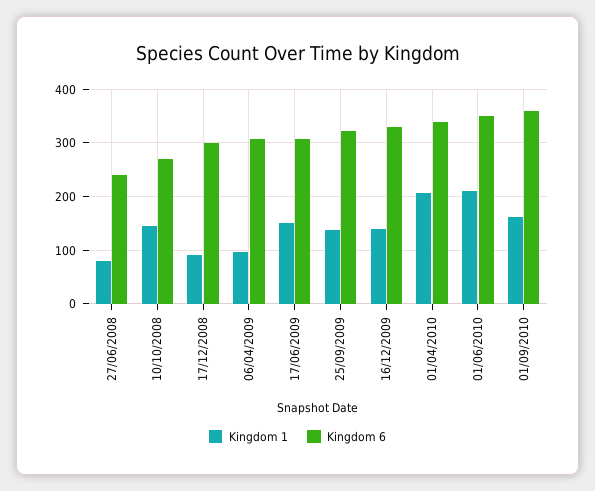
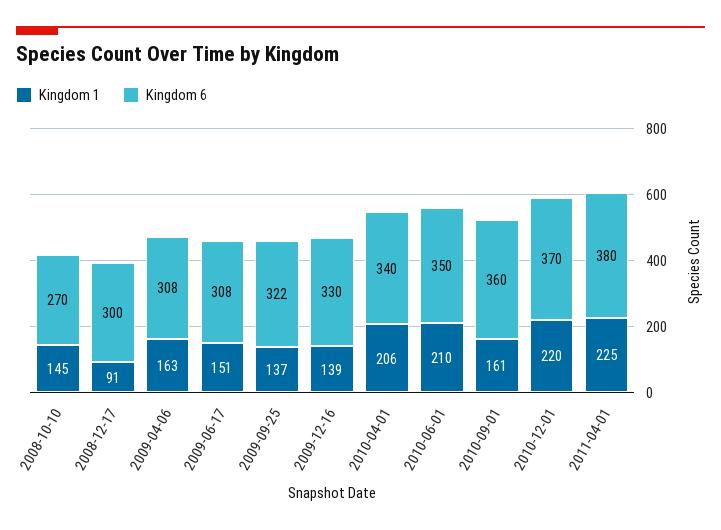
Kingdom 1, 27/06/2008: 80 -> none
Kingdom 6, 27/06/2008: 240 -> none
Kingdom 1, 06/04/2009: 100 -> 163
Kingdom 1, 2010-12-01: none -> 220
Kingdom 6, 2010-12-01: none -> 370
Kingdom 1, 2011-04-01: none -> 225
Kingdom 6, 2011-04-01: none -> 380

